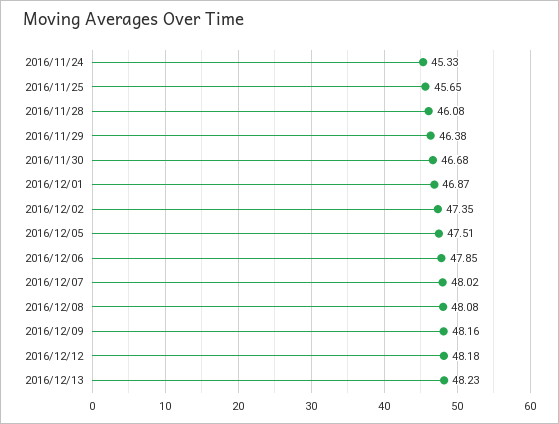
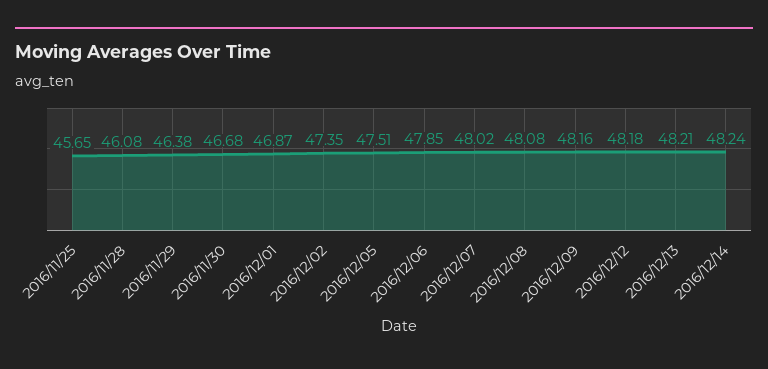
2016/11/24: 45.33 -> none
2016/12/13: 48.23 -> 48.21
2016/12/14: none -> 48.24

